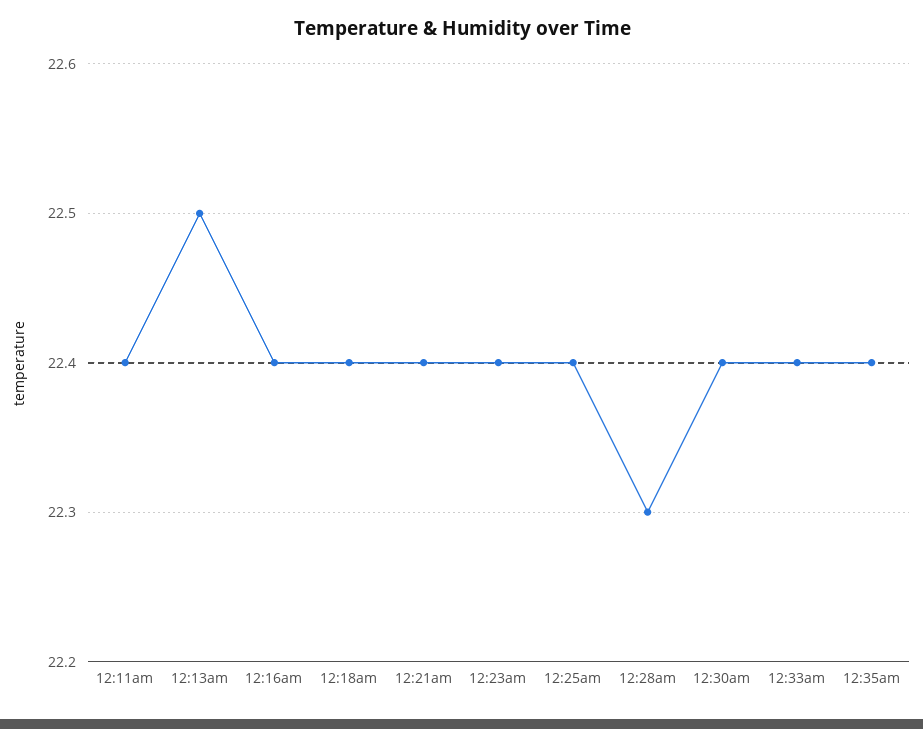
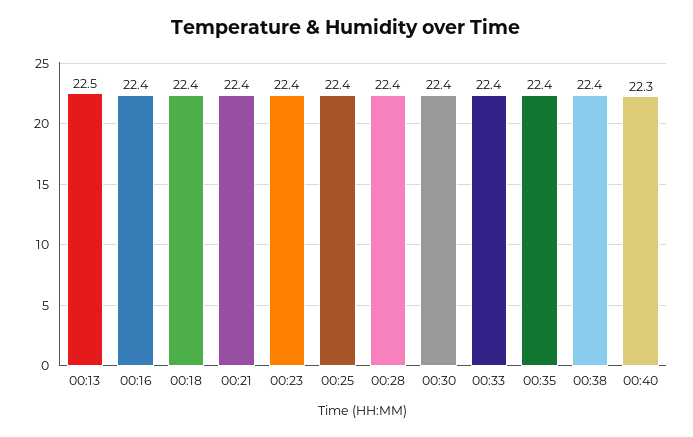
12:11am: 22.4 -> none
12:28am: 22.3 -> 22.4
00:38: none -> 22.4
00:40: none -> 22.3

